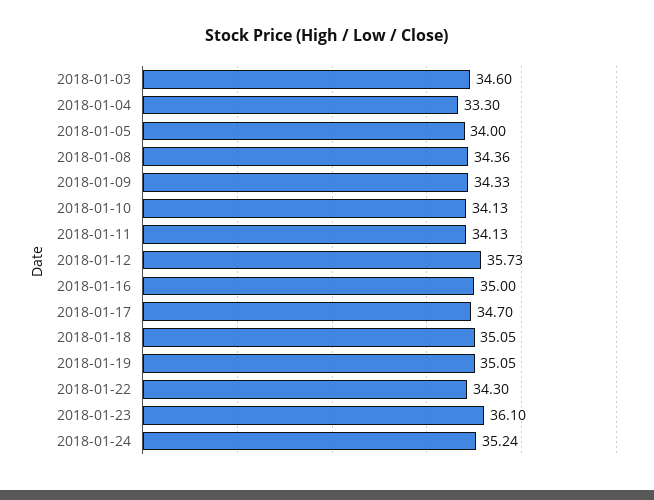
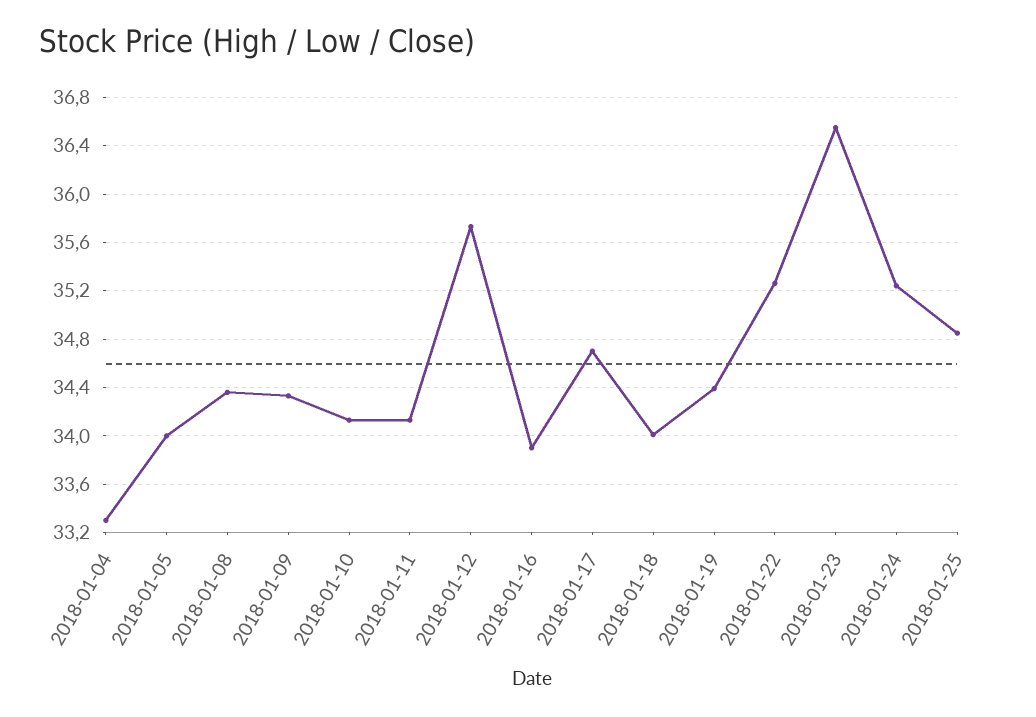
2018-01-03: 34.6 -> none
2018-01-16: 35 -> 33.9
2018-01-18: 35.05 -> 34
2018-01-19: 35.05 -> 34.4
2018-01-22: 34.3 -> 35.25
2018-01-23: 36.1 -> 36.55
2018-01-25: none -> 34.85

